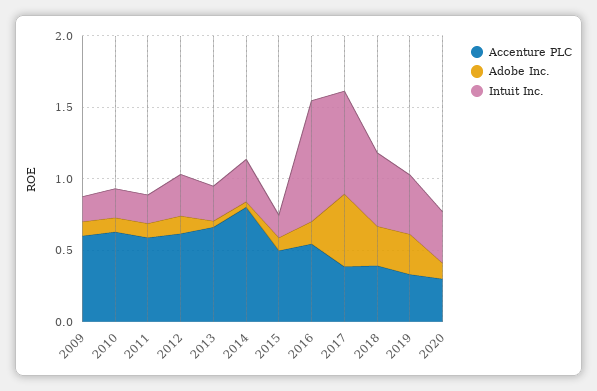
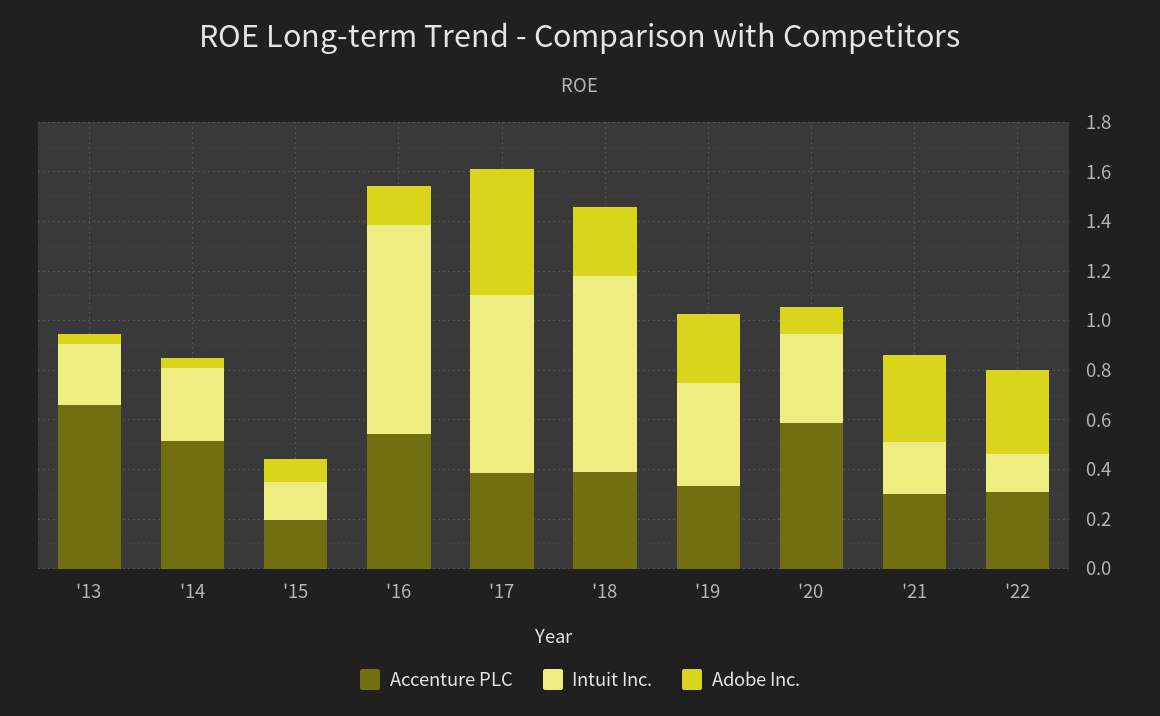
Accenture PLC, 2009: 0.6 -> none
Adobe Inc., 2009: 0.1 -> none
Intuit Inc., 2009: 0.2 -> none
Accenture PLC, 2010: 0.6 -> none
Adobe Inc., 2010: 0.1 -> none
Intuit Inc., 2010: 0.2 -> none
Accenture PLC, 2011: 0.6 -> none
Adobe Inc., 2011: 0.1 -> none
Intuit Inc., 2011: 0.2 -> none
Accenture PLC, 2012: 0.6 -> none
Adobe Inc., 2012: 0.1 -> none
Intuit Inc., 2012: 0.3 -> none
Accenture PLC, 2014: 0.8 -> 0.5
Accenture PLC, 2015: 0.5 -> 0.2
Intuit Inc., 2018: 0.5 -> 0.8
Accenture PLC, 2020: 0.3 -> 0.6
Accenture PLC, '21: none -> 0.3
Intuit Inc., '21: none -> 0.2
Adobe Inc., '21: none -> 0.35
Accenture PLC, '22: none -> 0.3
Intuit Inc., '22: none -> 0.15
Adobe Inc., '22: none -> 0.35

